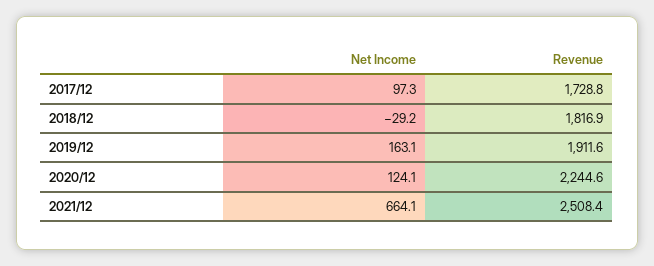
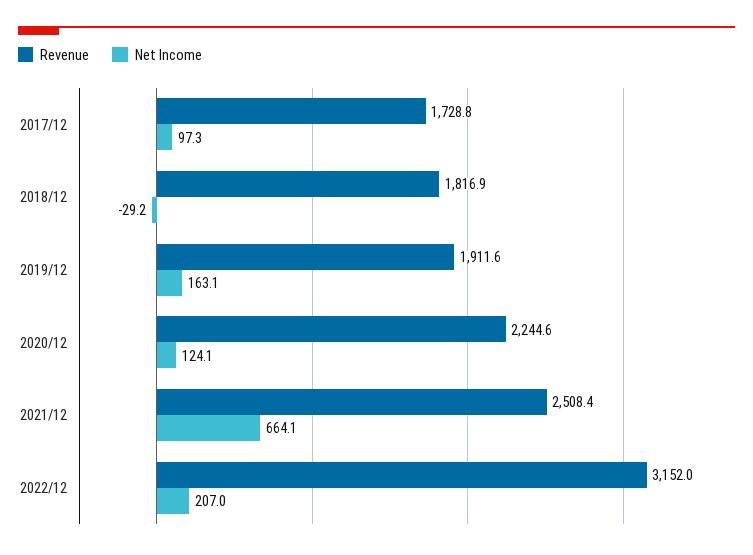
Revenue, 2022/12: none -> 3152
Net Income, 2022/12: none -> 207

